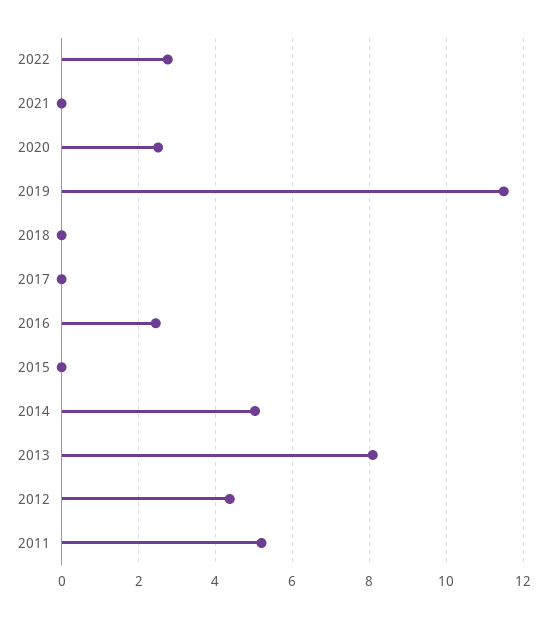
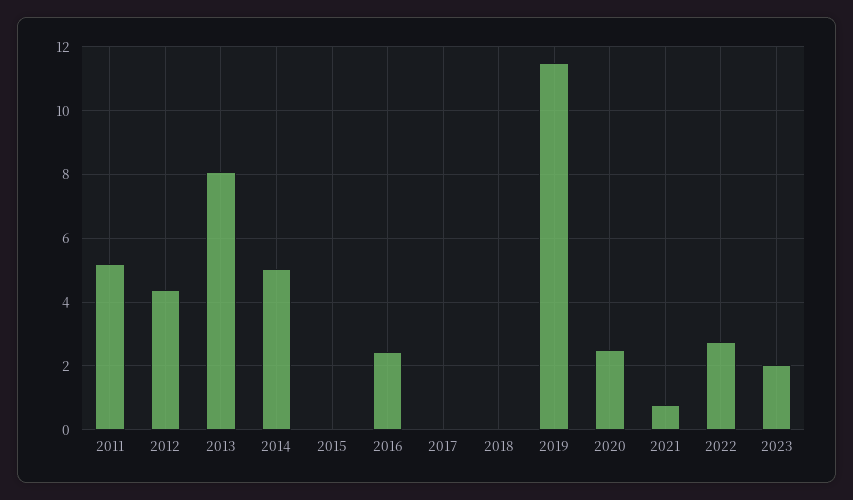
2021: 0 -> 0.8
2023: none -> 2

